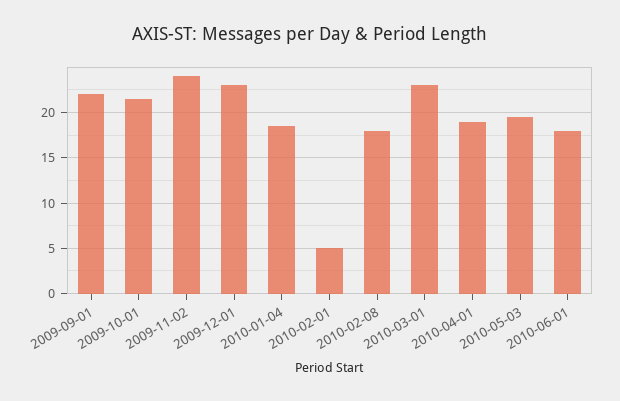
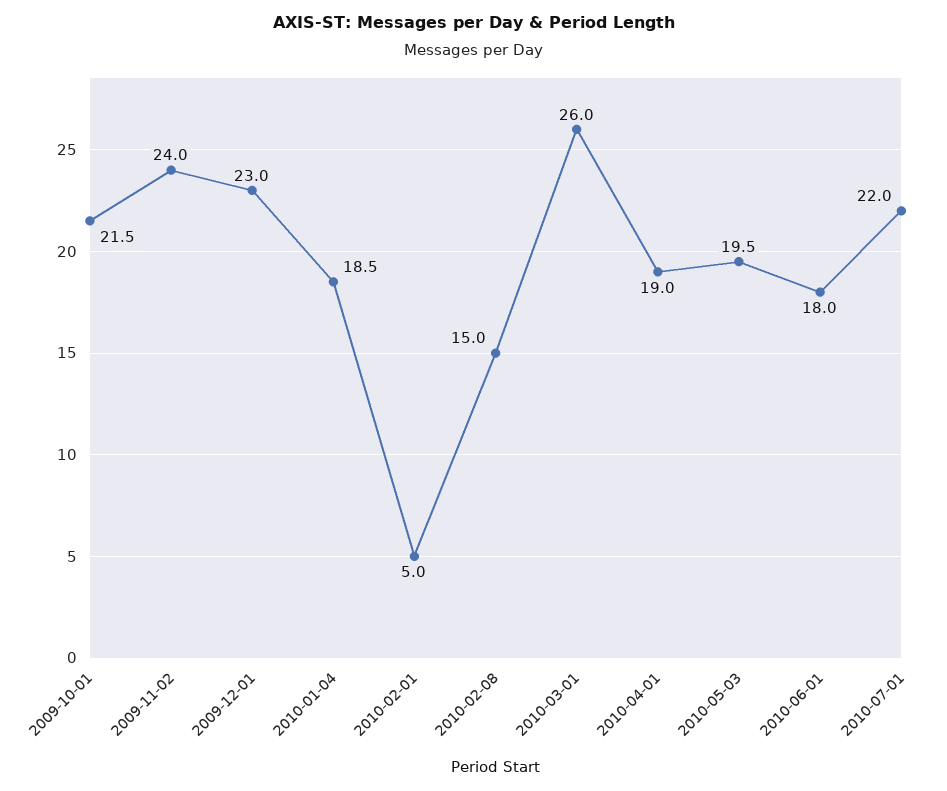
2009-09-01: 22 -> none
2010-02-08: 18 -> 15
2010-03-01: 23 -> 26
2010-07-01: none -> 22

